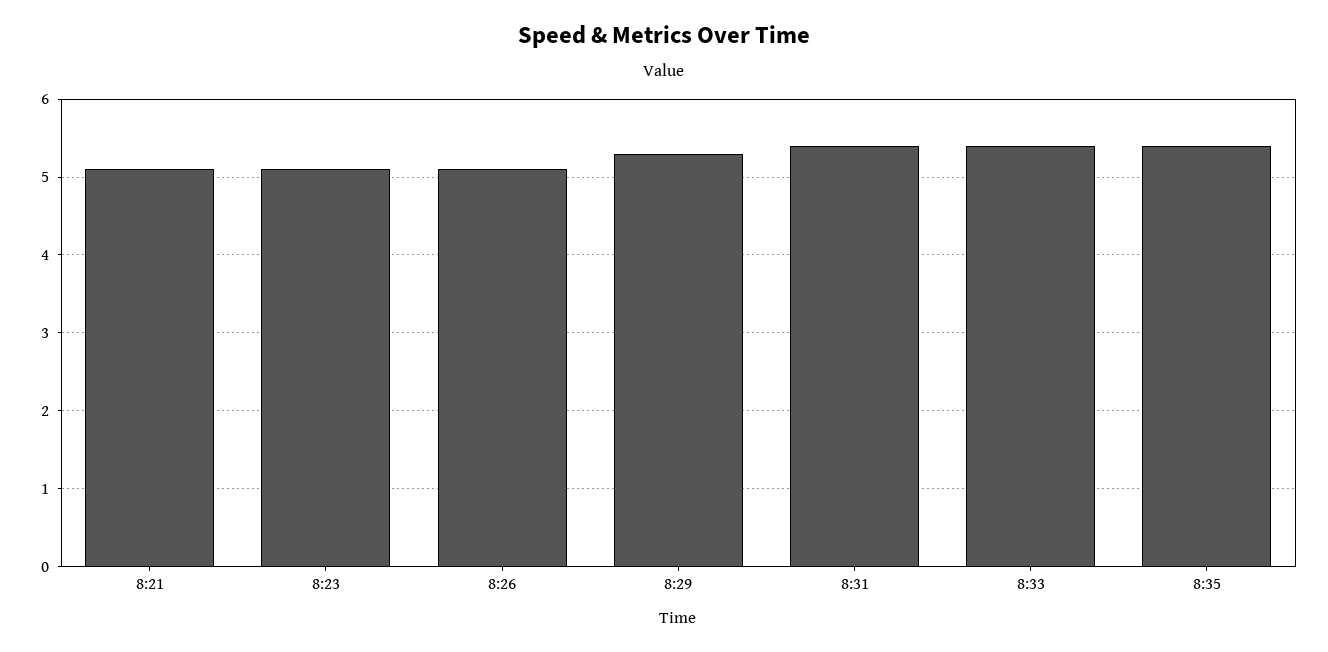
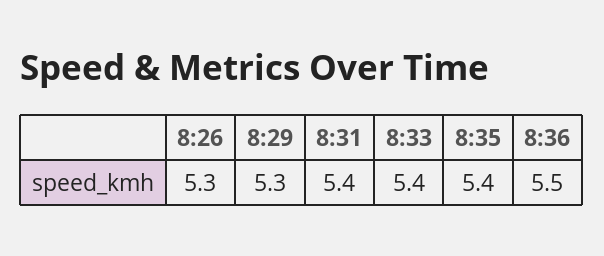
8:21: 5.1 -> none
8:23: 5.1 -> none
8:26: 5.1 -> 5.3
8:36: none -> 5.5

